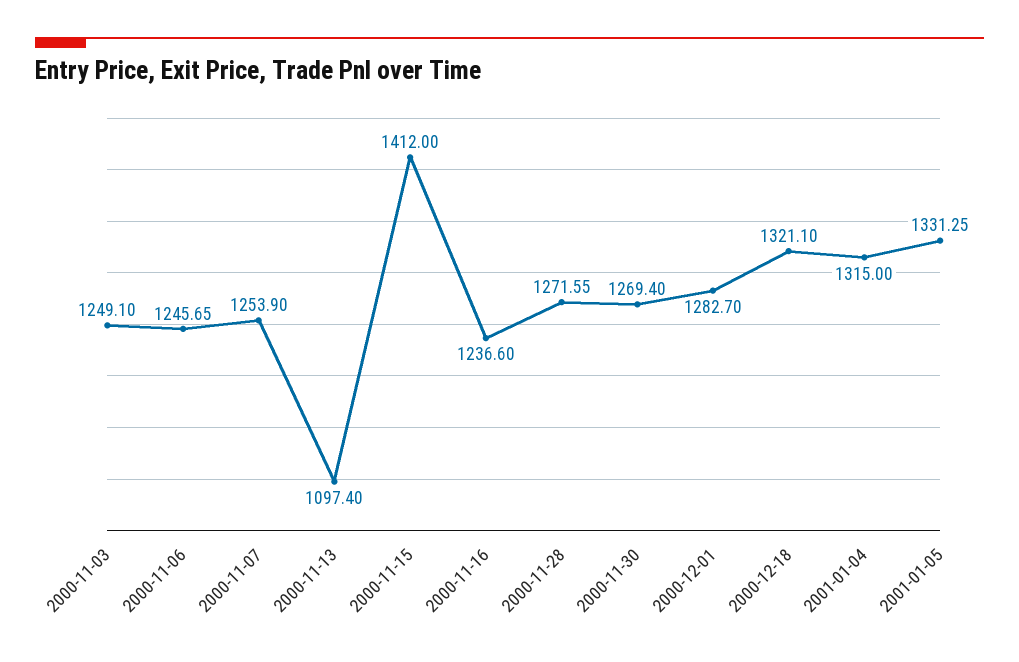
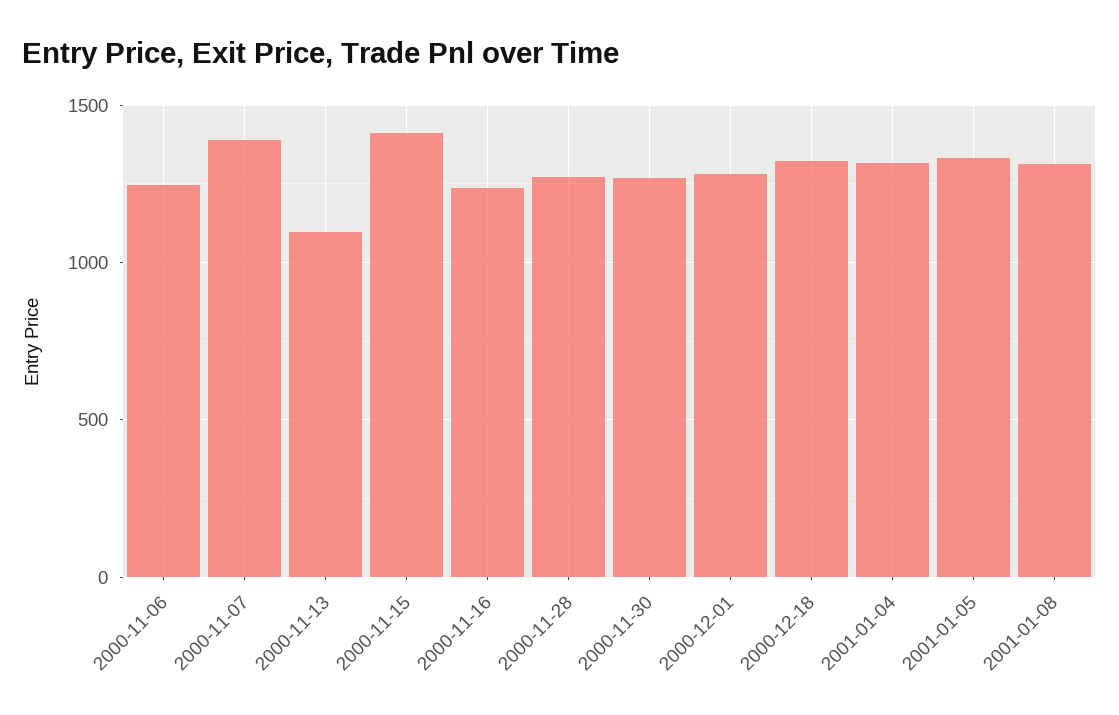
2000-11-03: 1249.1 -> none
2000-11-07: 1253.9 -> 1400
2001-01-08: none -> 1300

